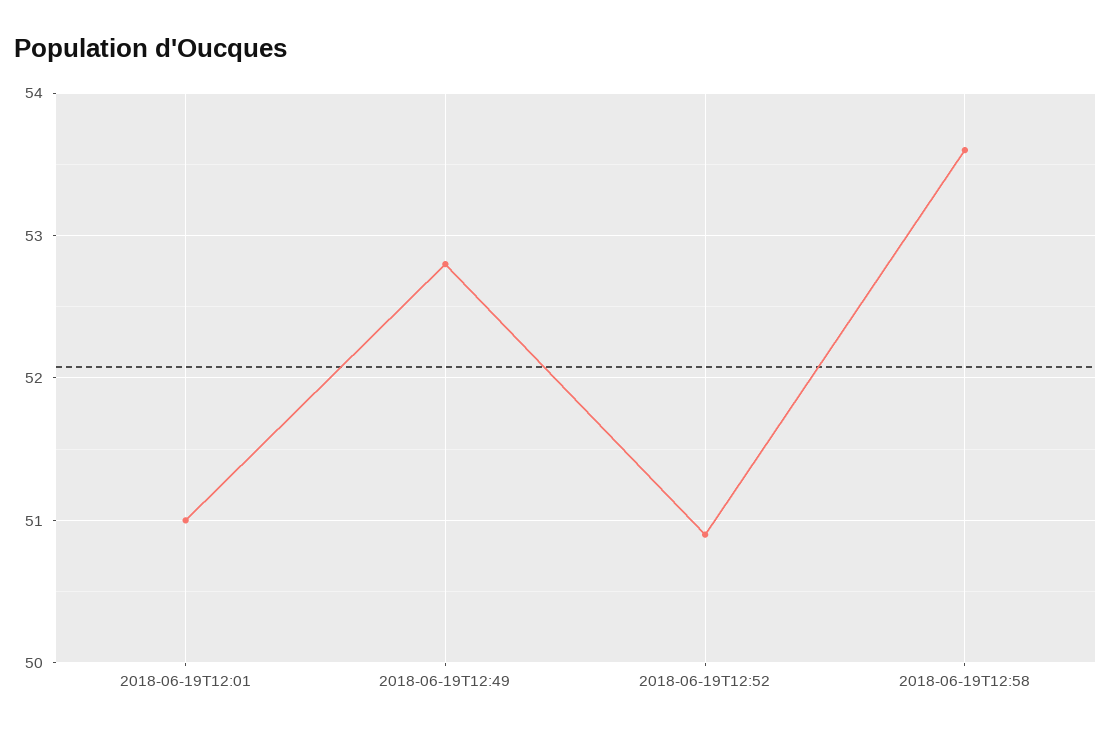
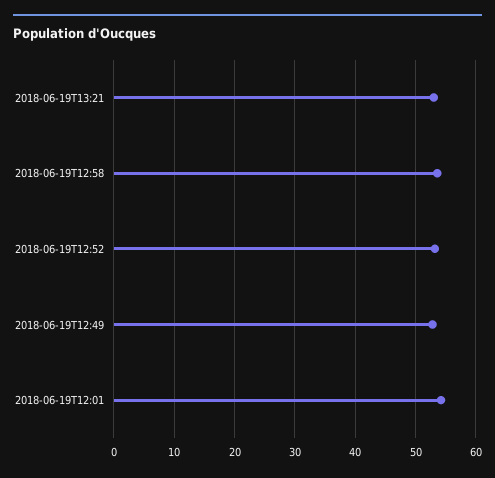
2018-06-19T12:01: 51 -> 54
2018-06-19T12:52: 50.9 -> 53
2018-06-19T13:21: none -> 53

